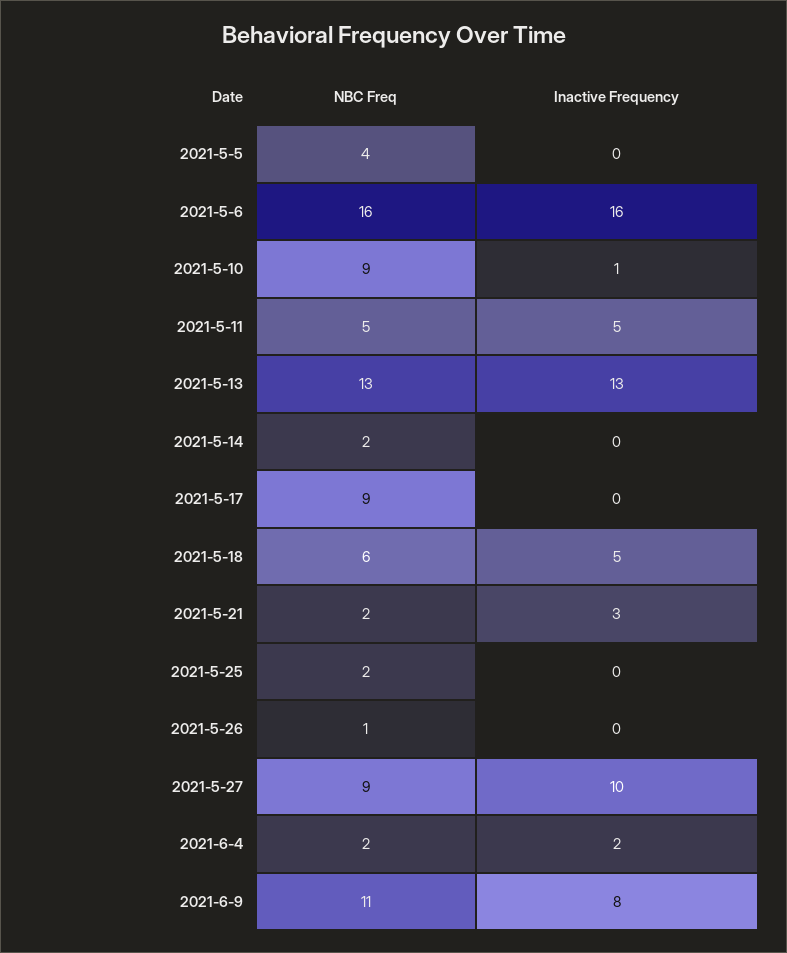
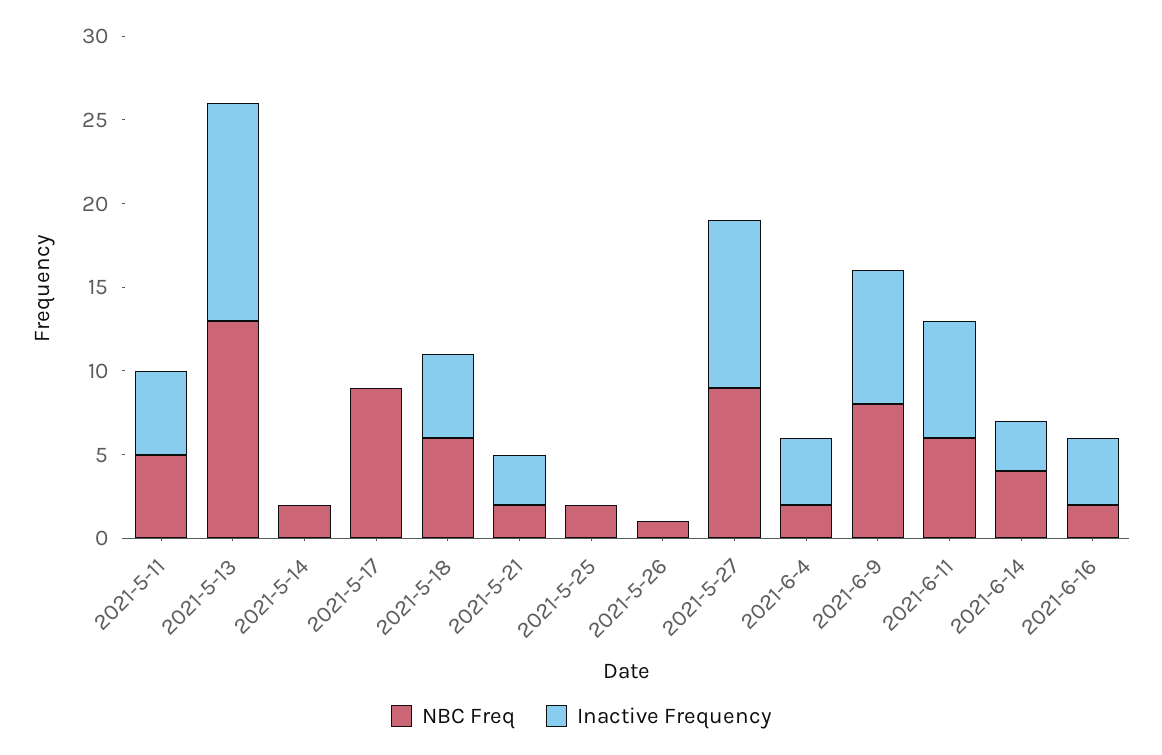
NBC Freq, 2021-5-5: 4 -> none
Inactive Frequency, 2021-5-5: 0 -> none
NBC Freq, 2021-5-6: 16 -> none
Inactive Frequency, 2021-5-6: 16 -> none
NBC Freq, 2021-5-10: 9 -> none
Inactive Frequency, 2021-5-10: 1 -> none
Inactive Frequency, 2021-6-4: 2 -> 4
NBC Freq, 2021-6-9: 11 -> 8
NBC Freq, 2021-6-11: none -> 6
Inactive Frequency, 2021-6-11: none -> 7
NBC Freq, 2021-6-14: none -> 4
Inactive Frequency, 2021-6-14: none -> 3
NBC Freq, 2021-6-16: none -> 2
Inactive Frequency, 2021-6-16: none -> 4

